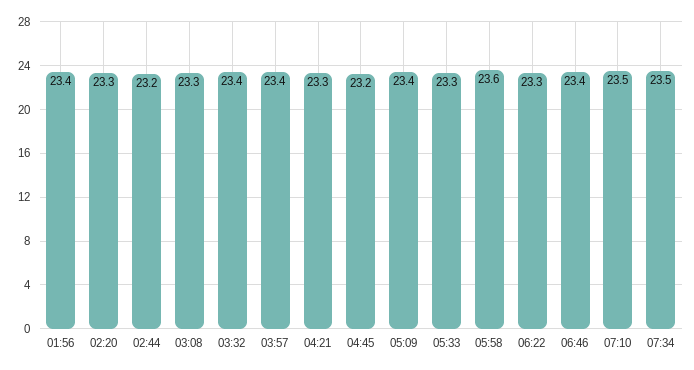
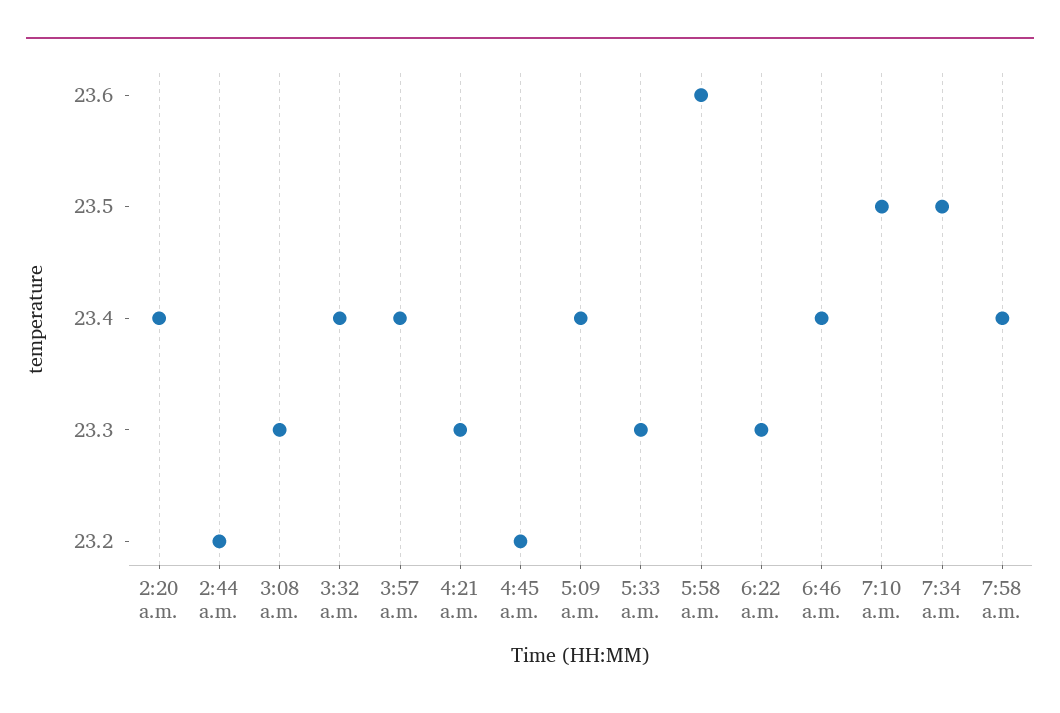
01:56: 23.4 -> none
02:20: 23.3 -> 23.4
7:58 a.m.: none -> 23.4

